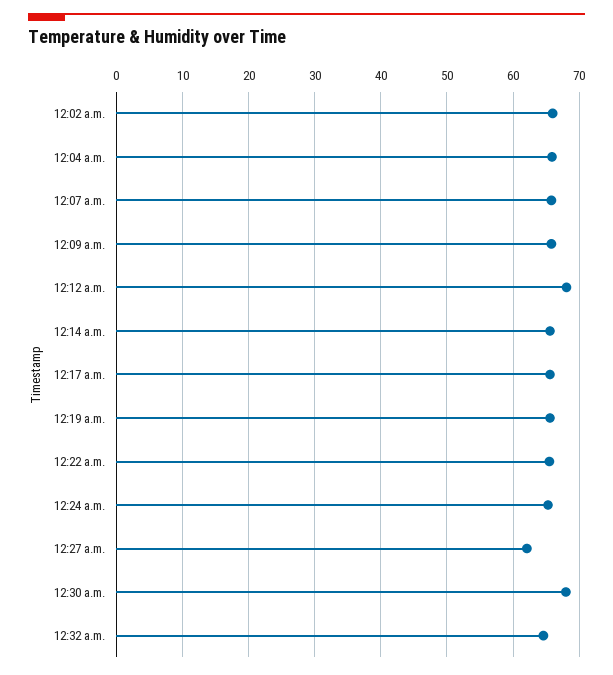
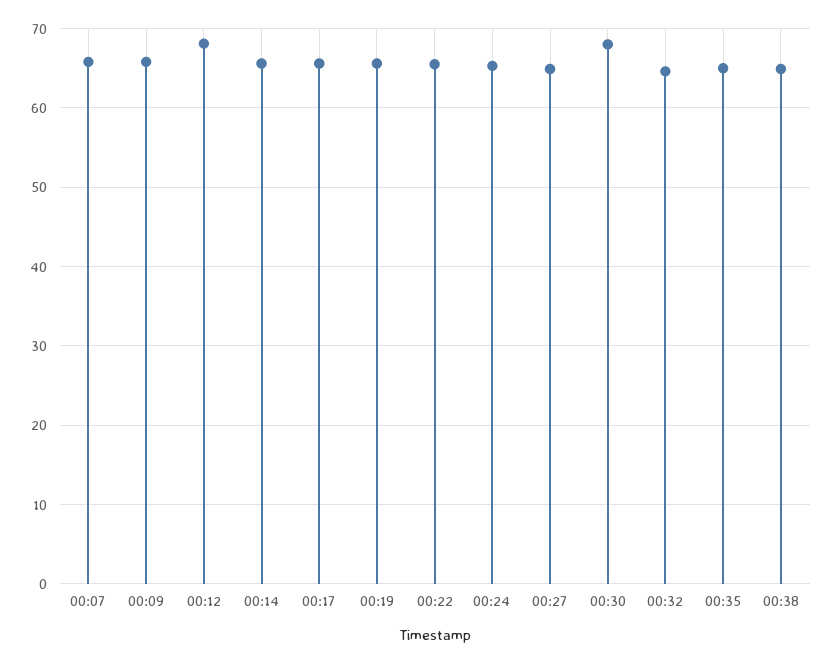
12:02 a.m.: 66 -> none
12:04 a.m.: 66 -> none
12:27 a.m.: 62 -> 65
00:35: none -> 65
00:38: none -> 65

